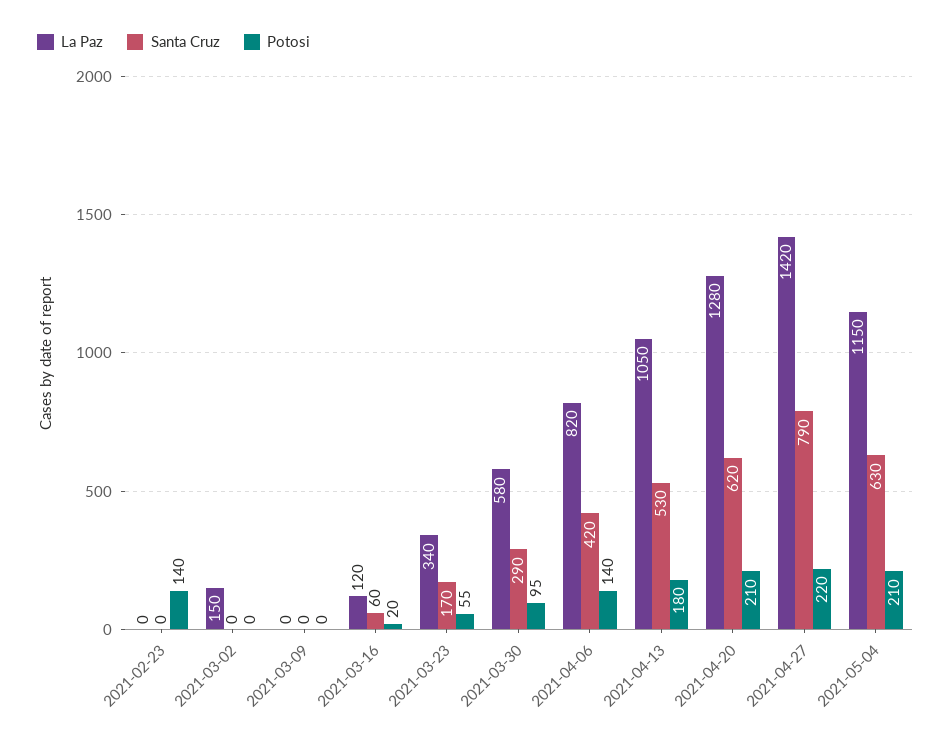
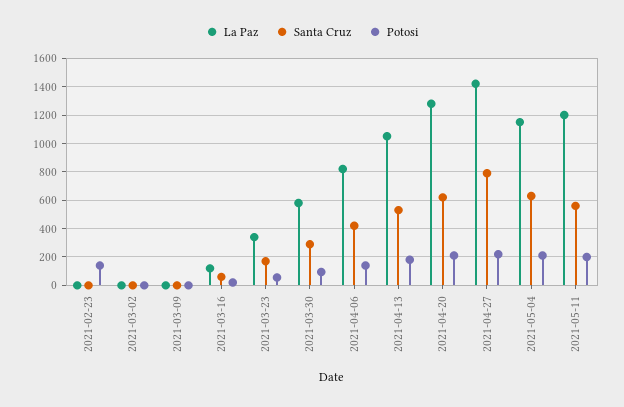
La Paz, 2021-03-02: 150 -> 0
La Paz, 2021-05-11: none -> 1200
Santa Cruz, 2021-05-11: none -> 550
Potosi, 2021-05-11: none -> 200

